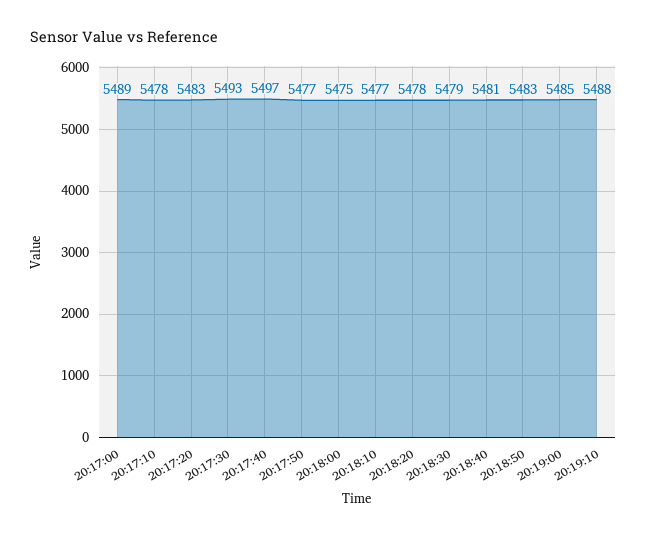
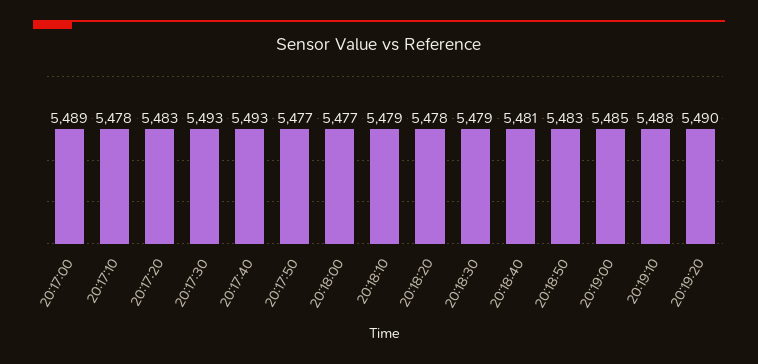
20:17:40: 5497 -> 5493
20:18:00: 5475 -> 5477
20:18:10: 5477 -> 5479
20:19:20: none -> 5490

